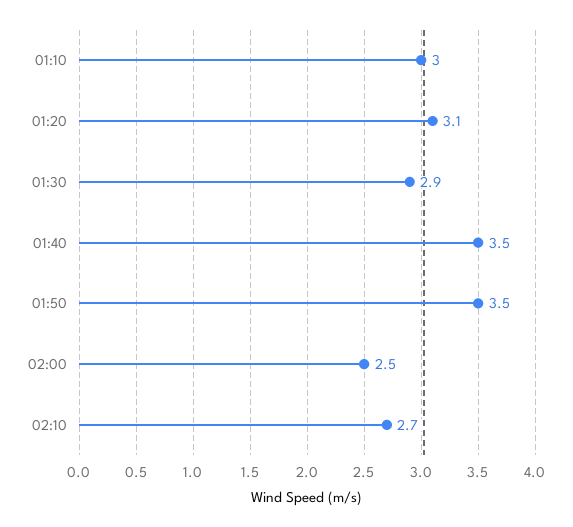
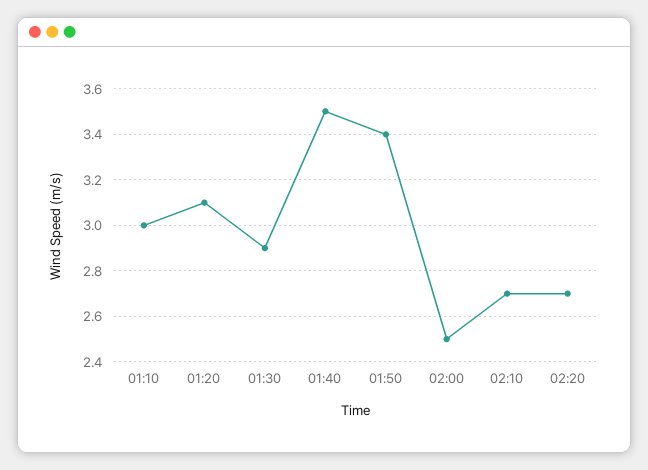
01:50: 3.5 -> 3.4
02:20: none -> 2.7

